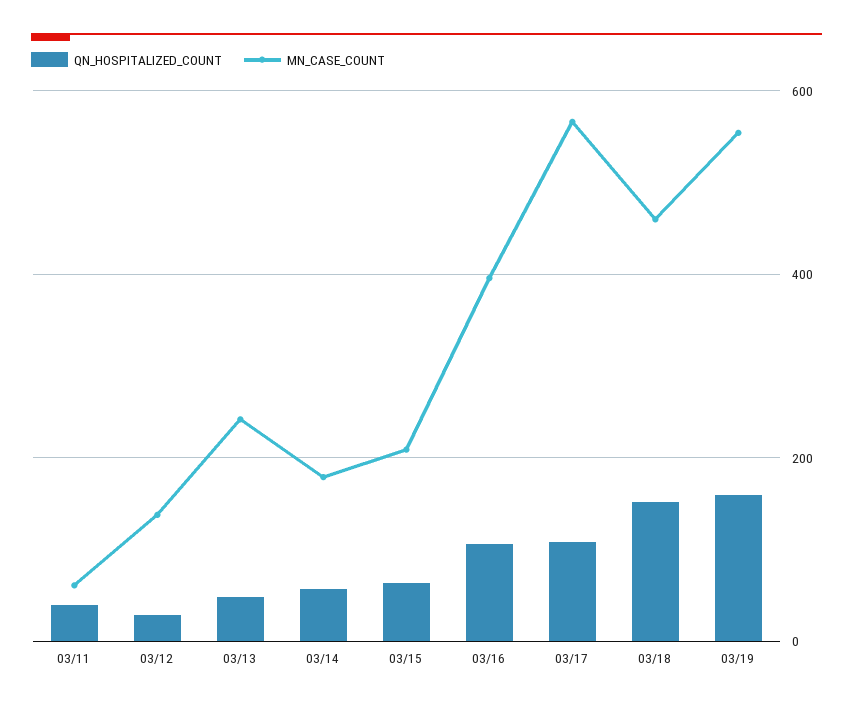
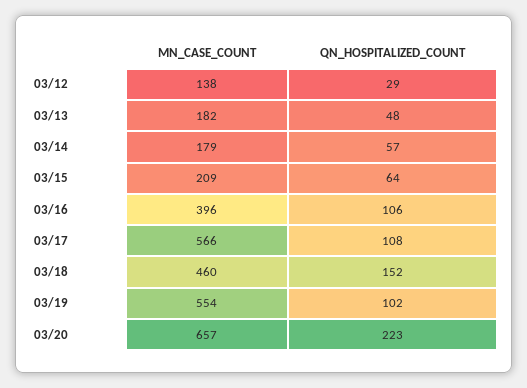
QN_HOSPITALIZED_COUNT, 03/11: 40 -> none
MN_CASE_COUNT, 03/11: 60 -> none
MN_CASE_COUNT, 03/13: 240 -> 182
QN_HOSPITALIZED_COUNT, 03/19: 160 -> 102
MN_CASE_COUNT, 03/20: none -> 657
QN_HOSPITALIZED_COUNT, 03/20: none -> 223

